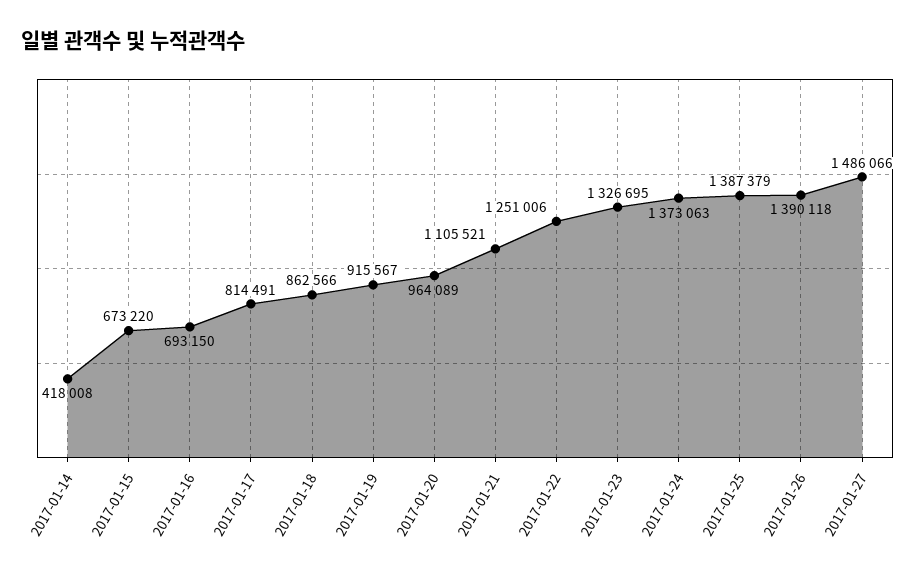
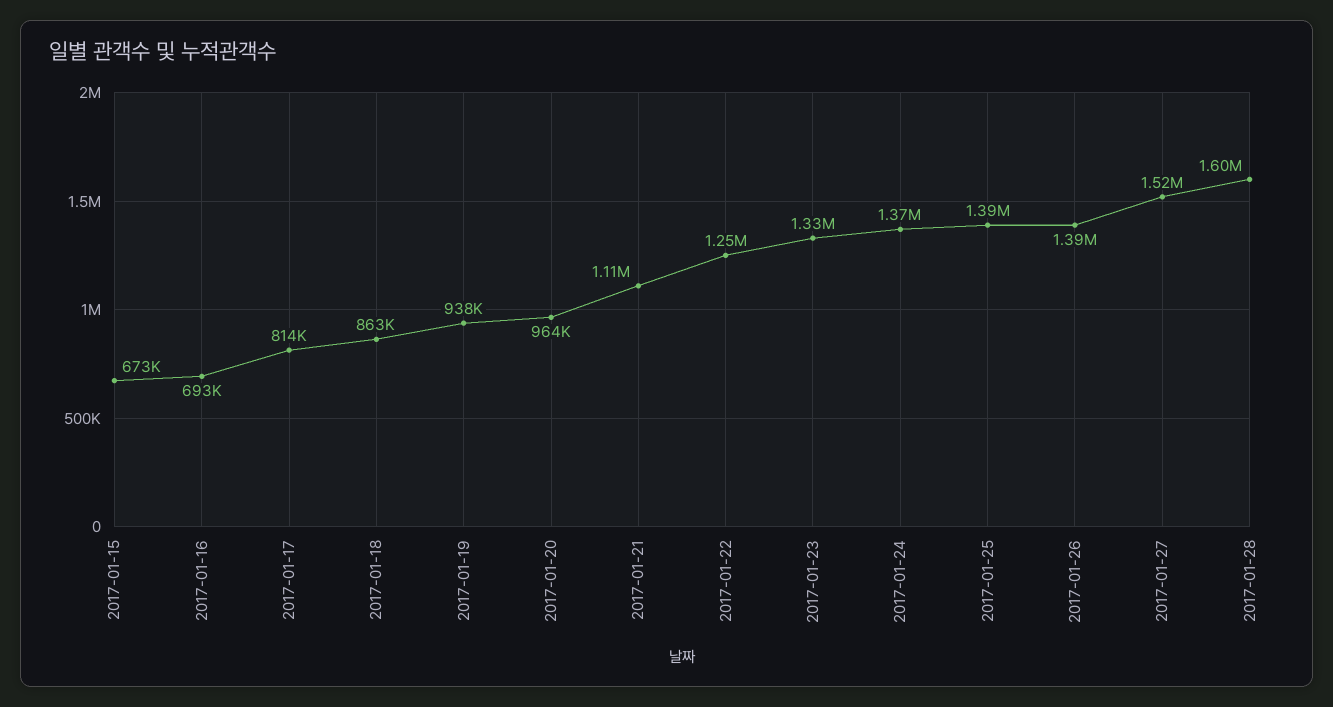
2017-01-14: 418008 -> none
2017-01-19: 915567 -> 938000
2017-01-27: 1486066 -> 1520000
2017-01-28: none -> 1600000

